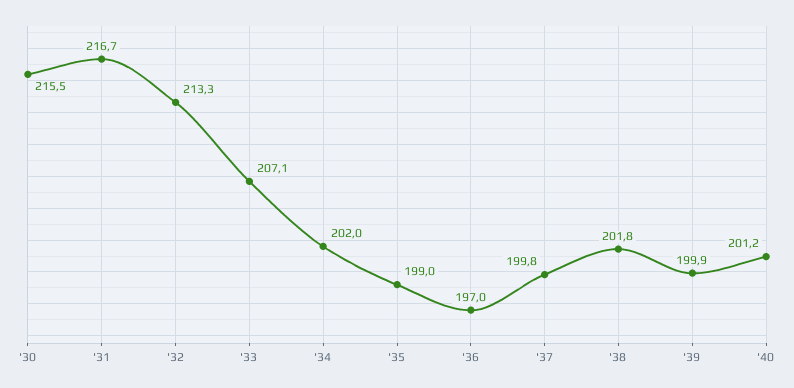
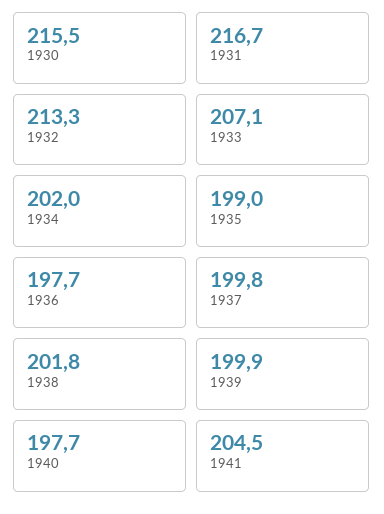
'36: 197 -> 197.7
'40: 201.2 -> 197.7
1941: none -> 204.5

